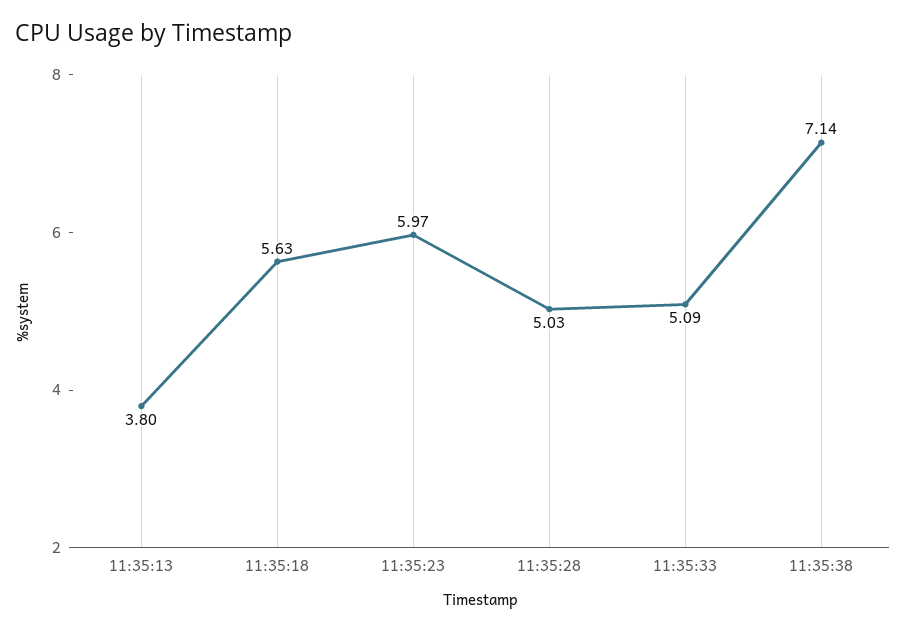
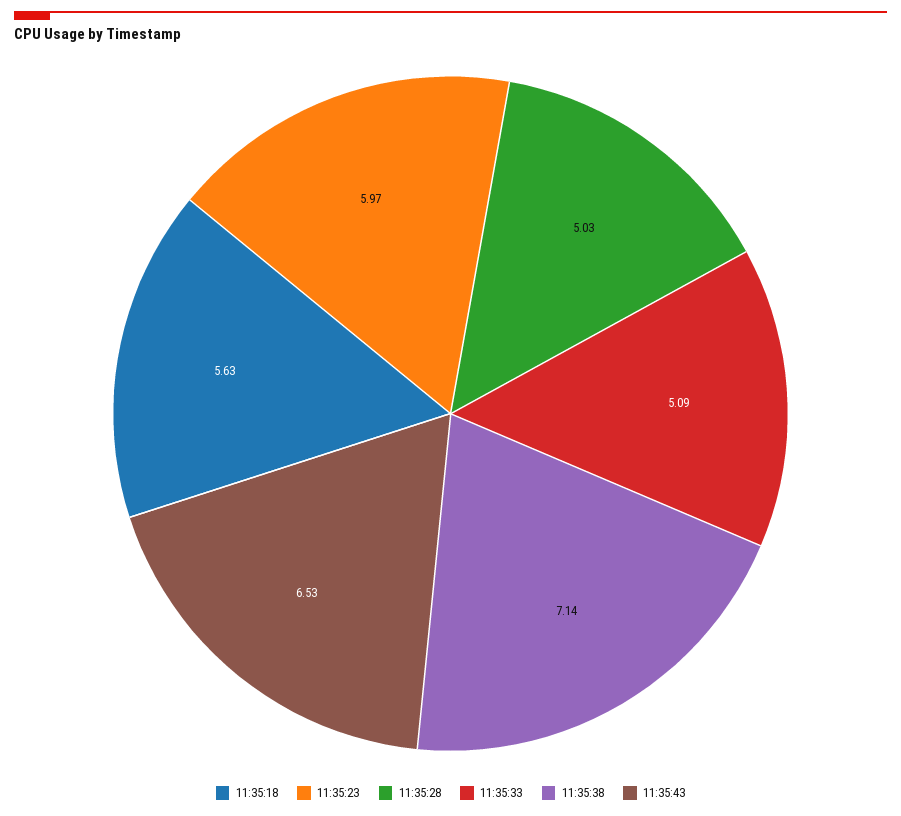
11:35:13: 3.8 -> none
11:35:43: none -> 6.53

